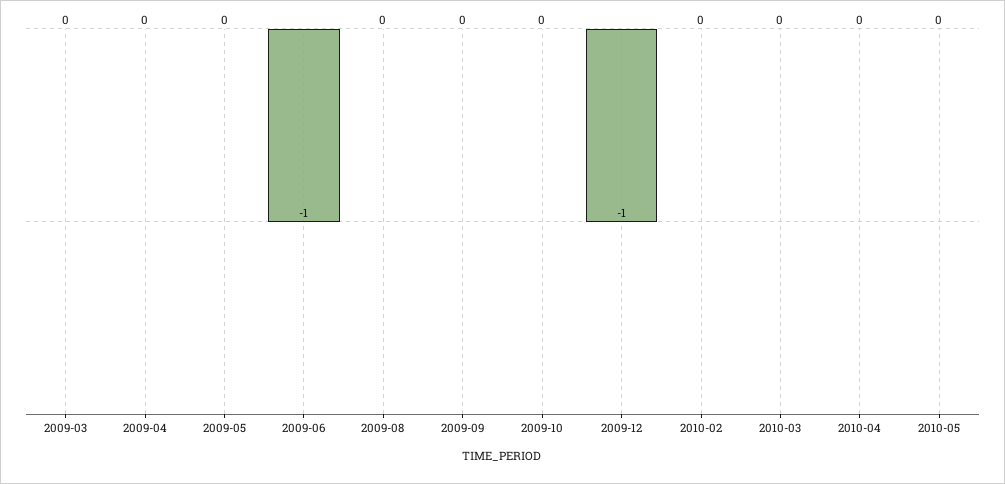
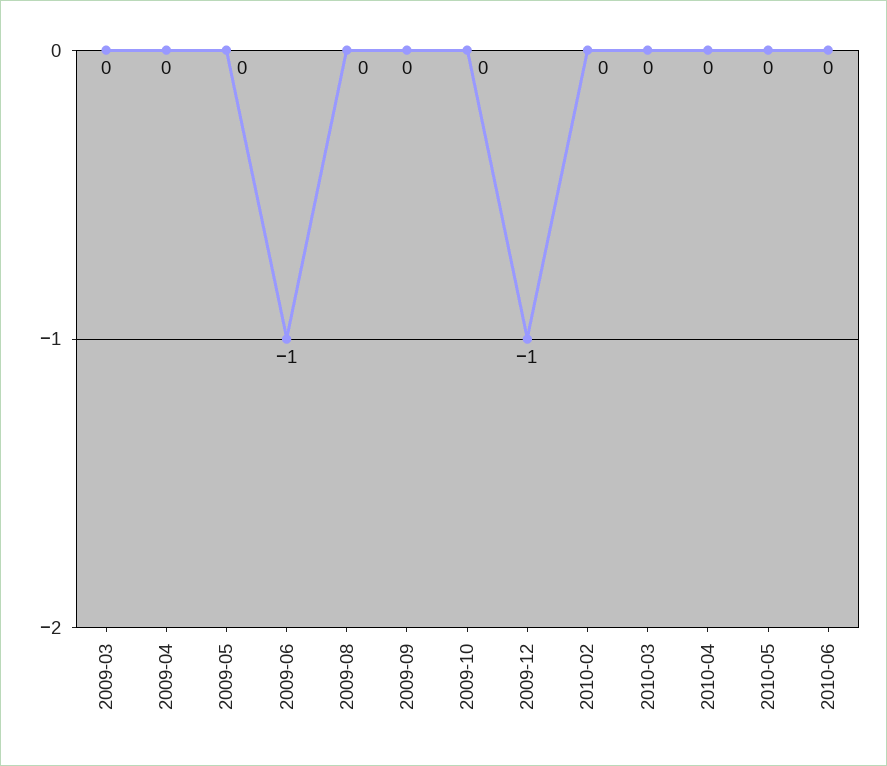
2010-06: none -> 0

